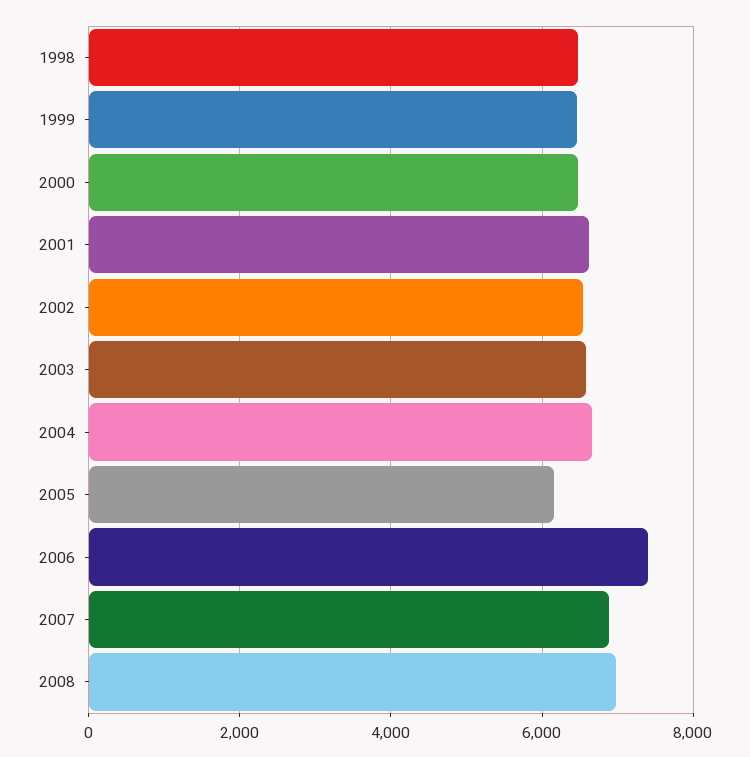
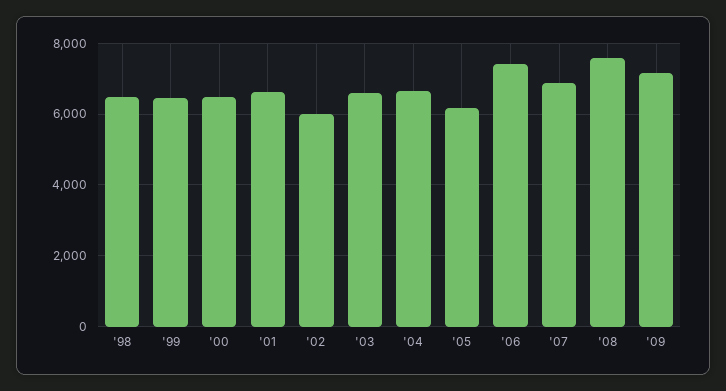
2002: 6600 -> 6000
2008: 7000 -> 7600
'09: none -> 7200

